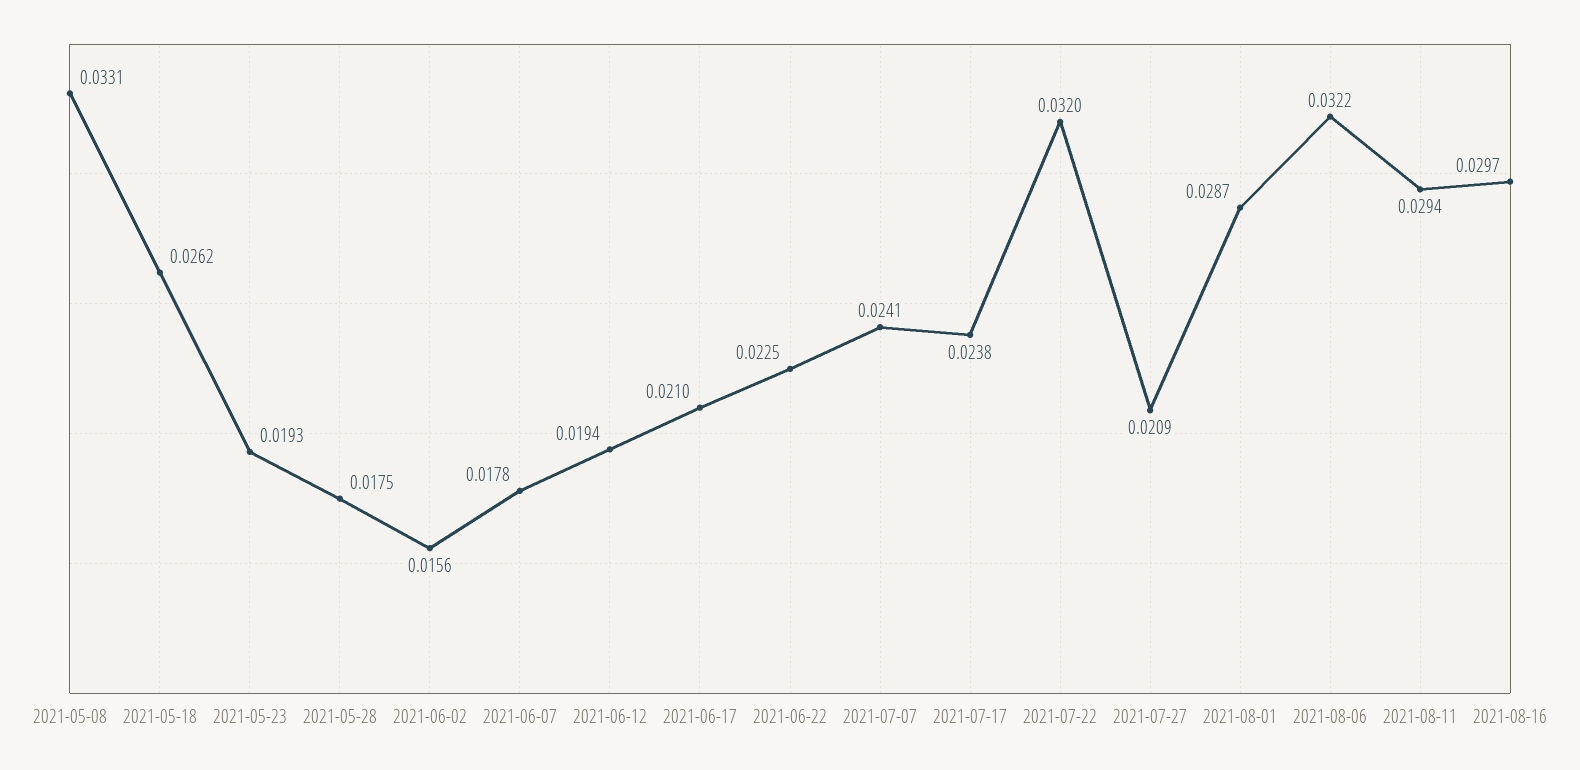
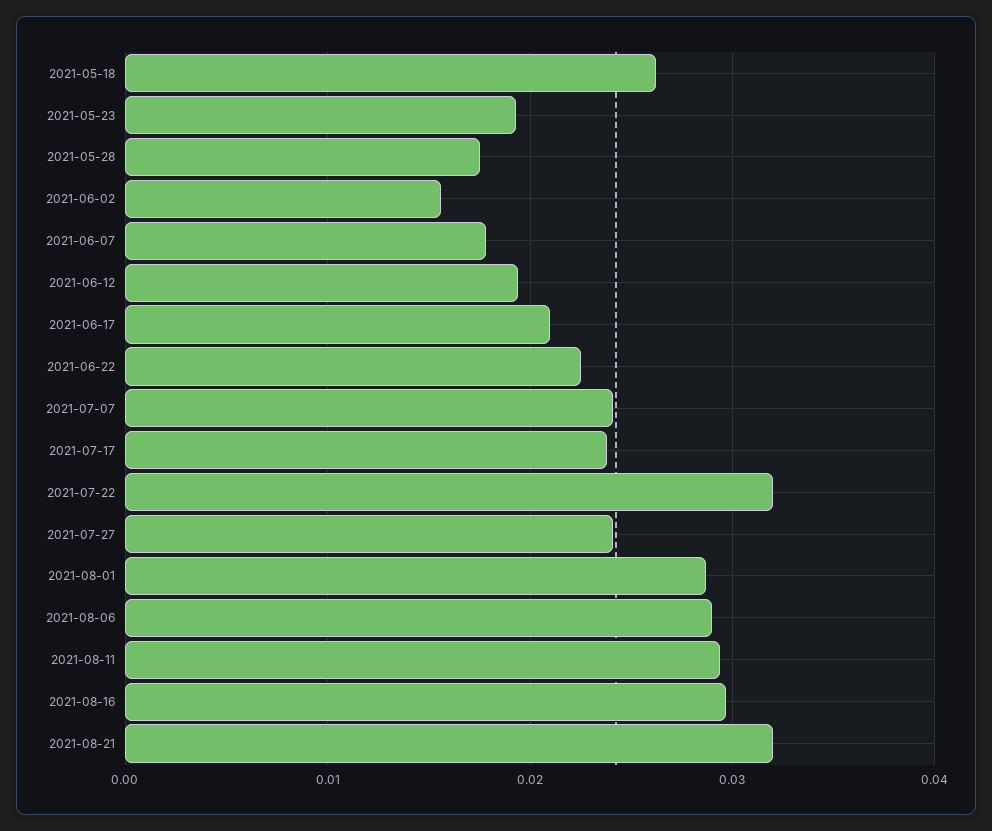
2021-05-08: 0.0331 -> none
2021-07-27: 0.0209 -> 0.024
2021-08-06: 0.0322 -> 0.029
2021-08-21: none -> 0.032

